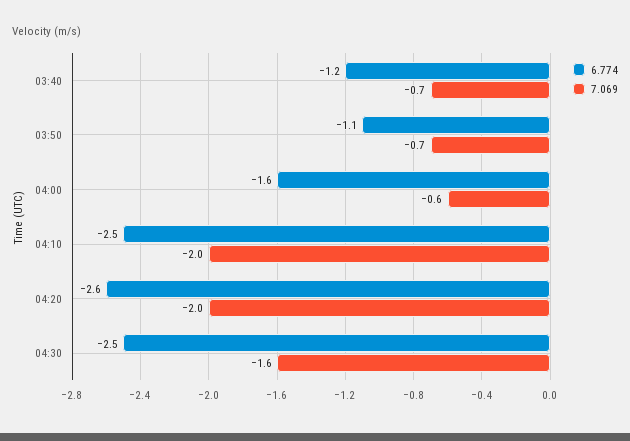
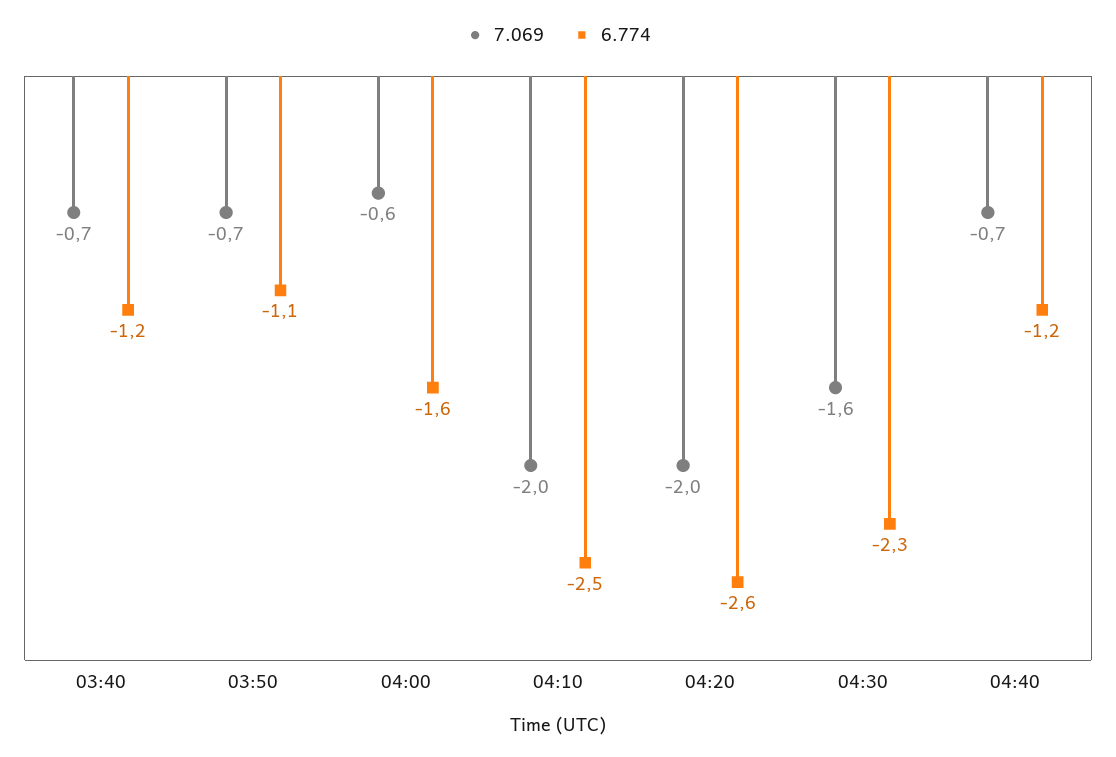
6.774, 04:30: -2.5 -> -2.3
7.069, 04:40: none -> -0.7
6.774, 04:40: none -> -1.2

